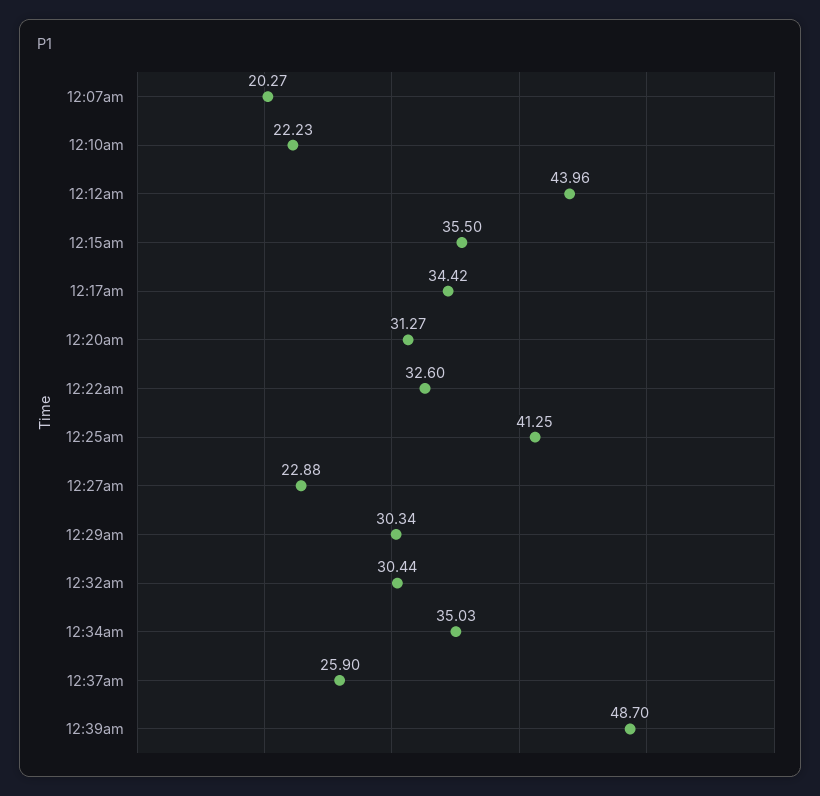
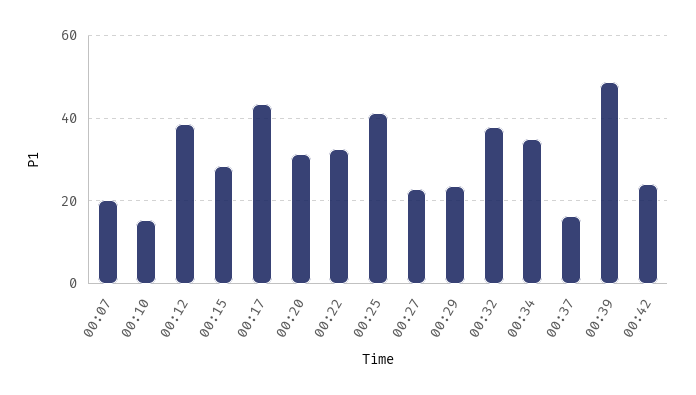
12:10am: 22.23 -> 16
12:12am: 43.96 -> 38
12:15am: 35.5 -> 28
12:17am: 34.42 -> 44
12:29am: 30.34 -> 24
12:32am: 30.44 -> 38
12:37am: 25.9 -> 16
00:42: none -> 24

